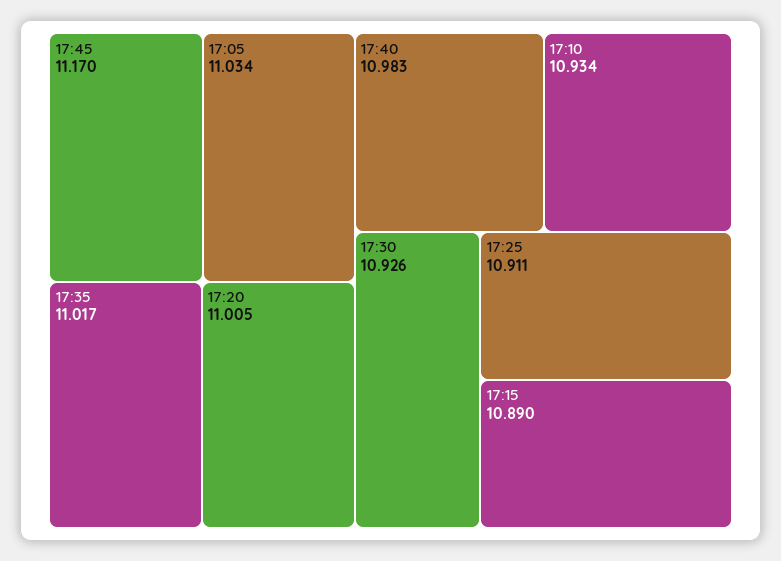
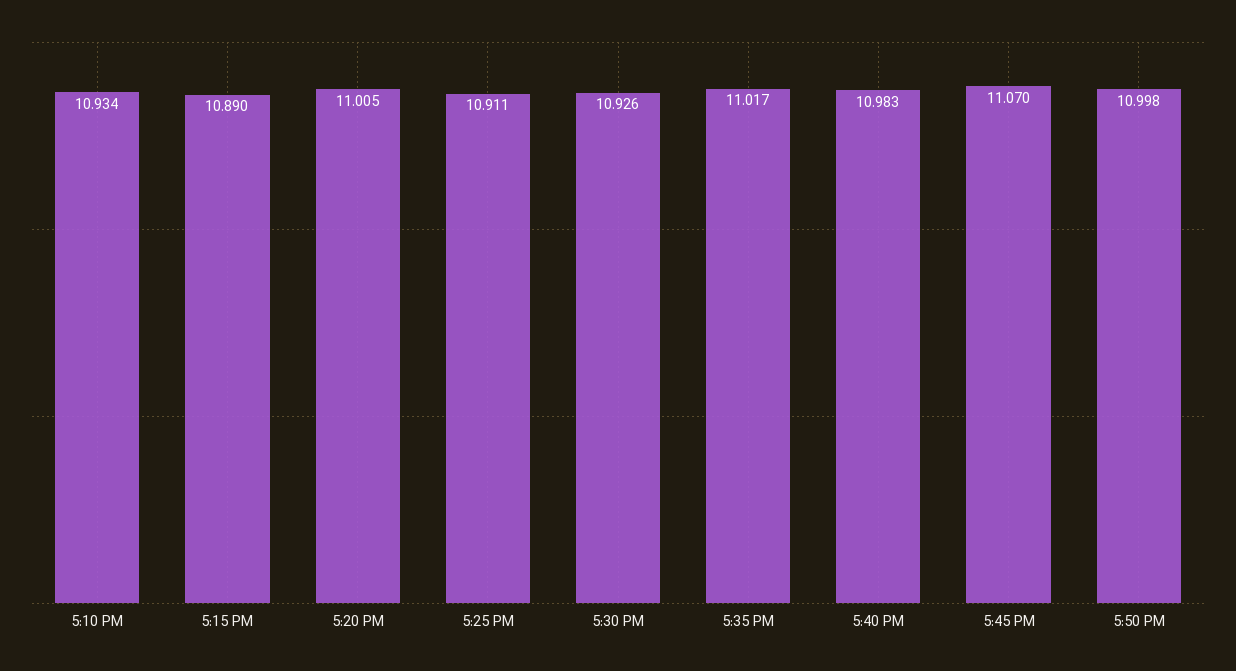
17:45: 11.17 -> 11.07
17:05: 11.034 -> none
5:50 PM: none -> 10.998

